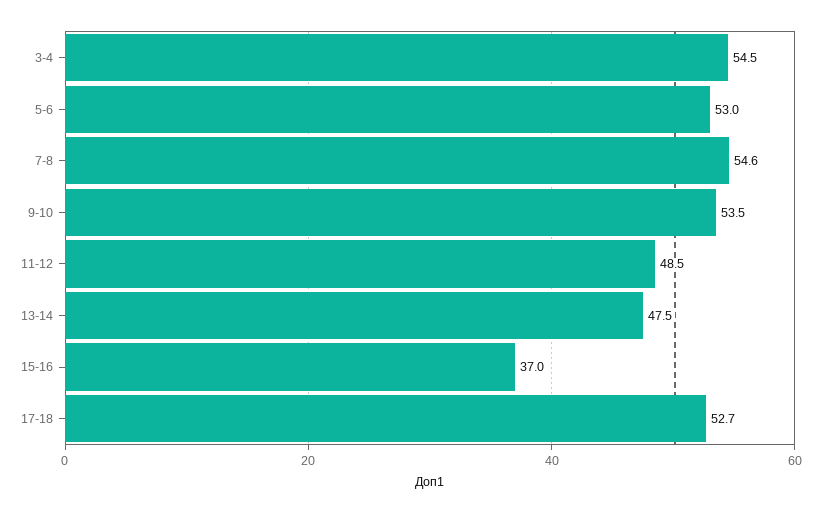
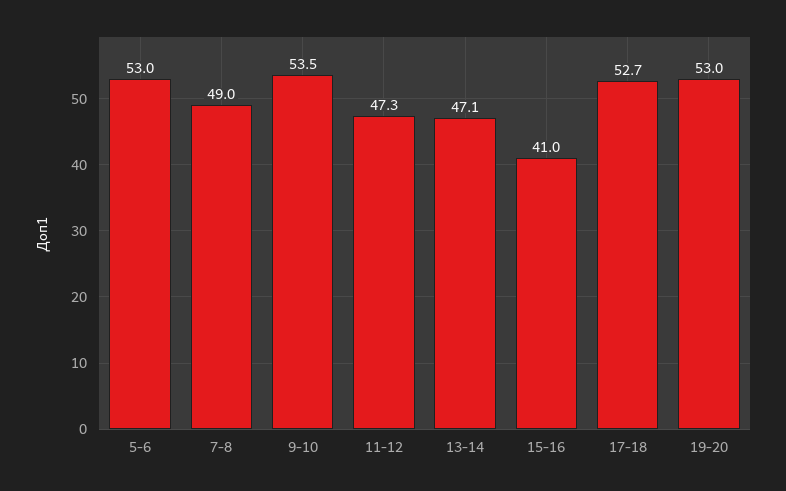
3-4: 54.5 -> none
7-8: 54.6 -> 49
11-12: 48.5 -> 47.3
13-14: 47.5 -> 47.1
15-16: 37 -> 41
19-20: none -> 53

